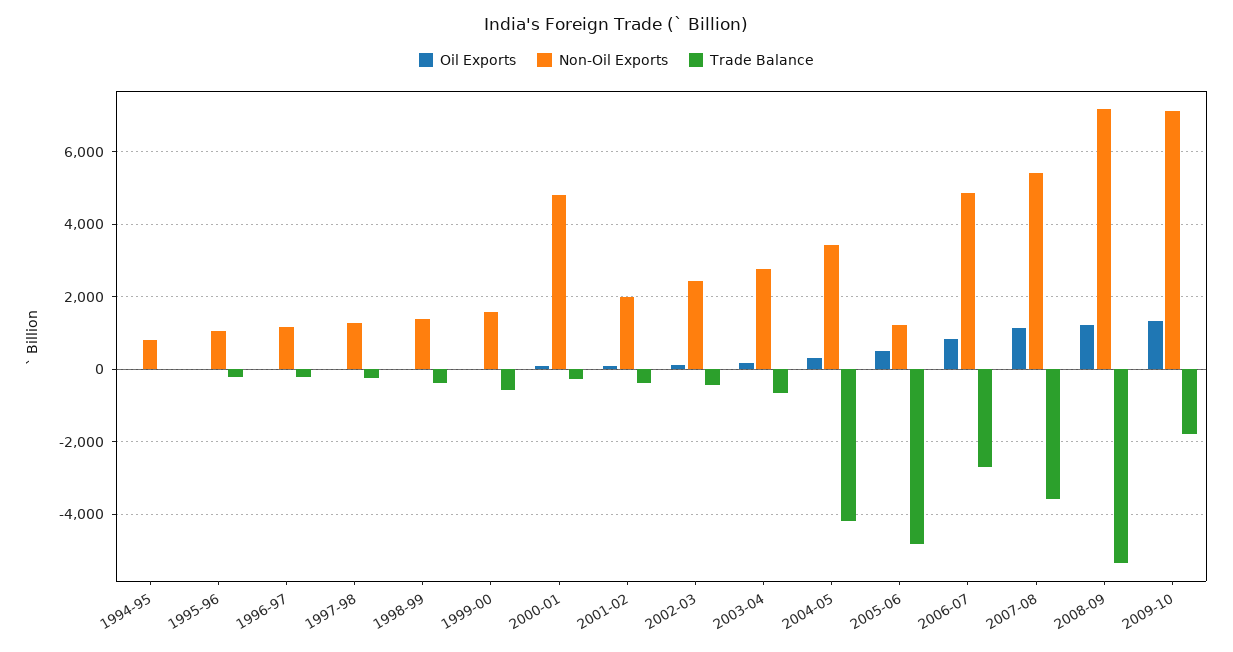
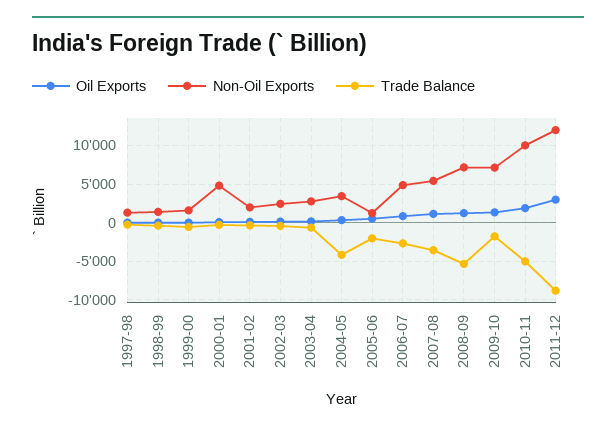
Oil Exports, 1994-95: 0 -> none
Non-Oil Exports, 1994-95: 800 -> none
Trade Balance, 1994-95: 0 -> none
Oil Exports, 1995-96: 0 -> none
Non-Oil Exports, 1995-96: 1000 -> none
Trade Balance, 1995-96: -200 -> none
Oil Exports, 1996-97: 0 -> none
Non-Oil Exports, 1996-97: 1200 -> none
Trade Balance, 1996-97: -200 -> none
Trade Balance, 2005-06: -4800 -> -2000
Oil Exports, 2010-11: none -> 2000
Non-Oil Exports, 2010-11: none -> 10000
Trade Balance, 2010-11: none -> -5000
Oil Exports, 2011-12: none -> 3000
Non-Oil Exports, 2011-12: none -> 12000
Trade Balance, 2011-12: none -> -9000

